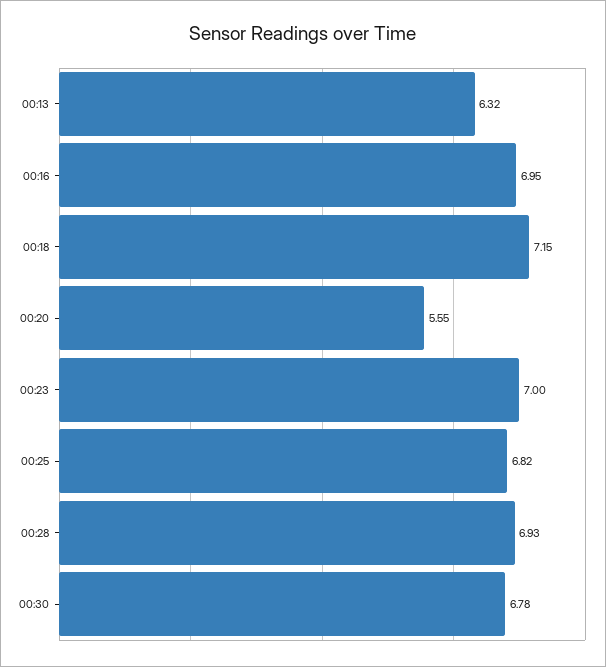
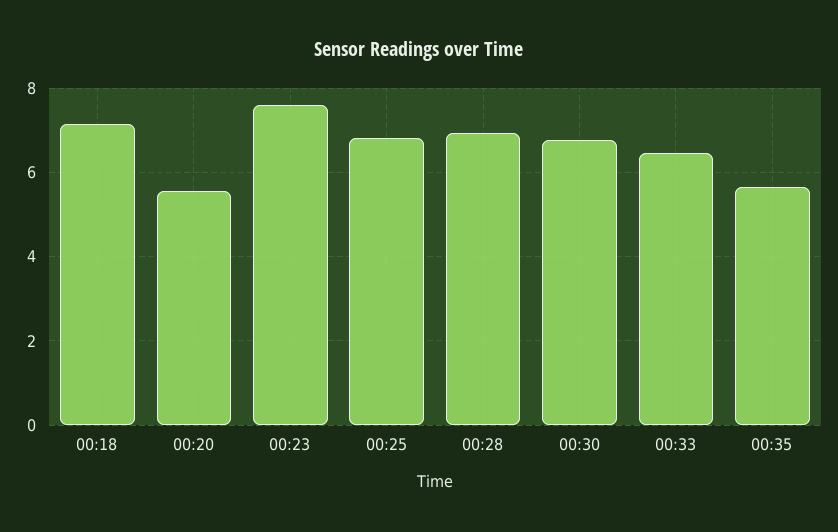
00:13: 6.32 -> none
00:16: 6.95 -> none
00:23: 7 -> 7.6
00:33: none -> 6.4
00:35: none -> 5.6

